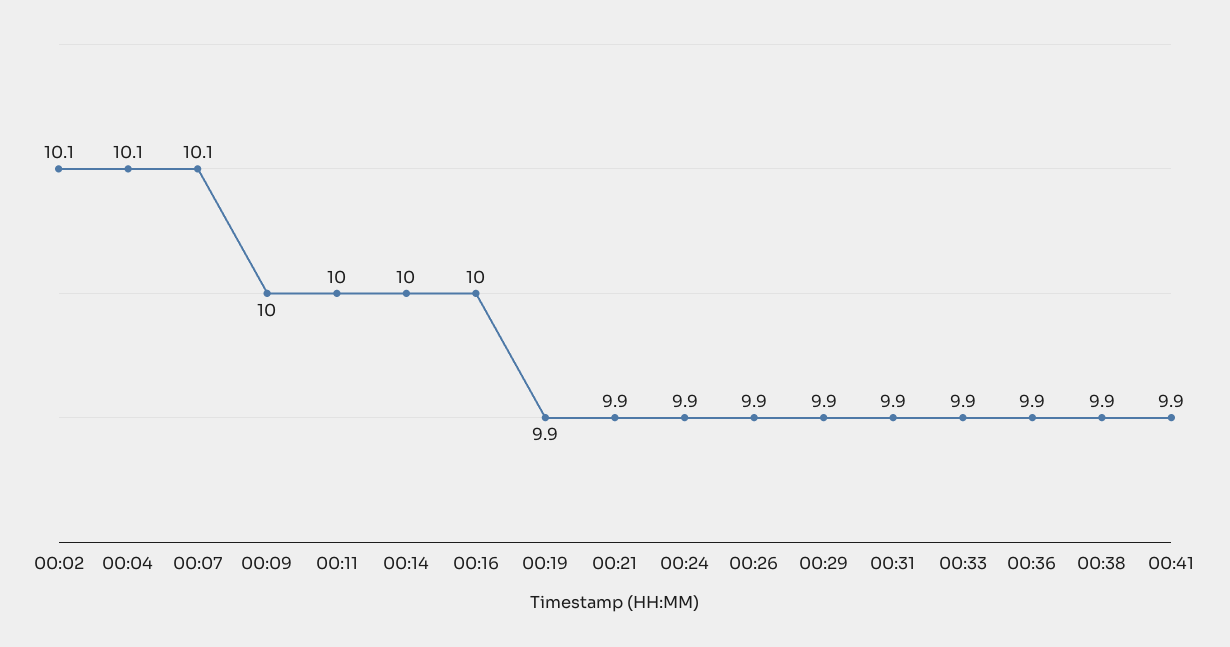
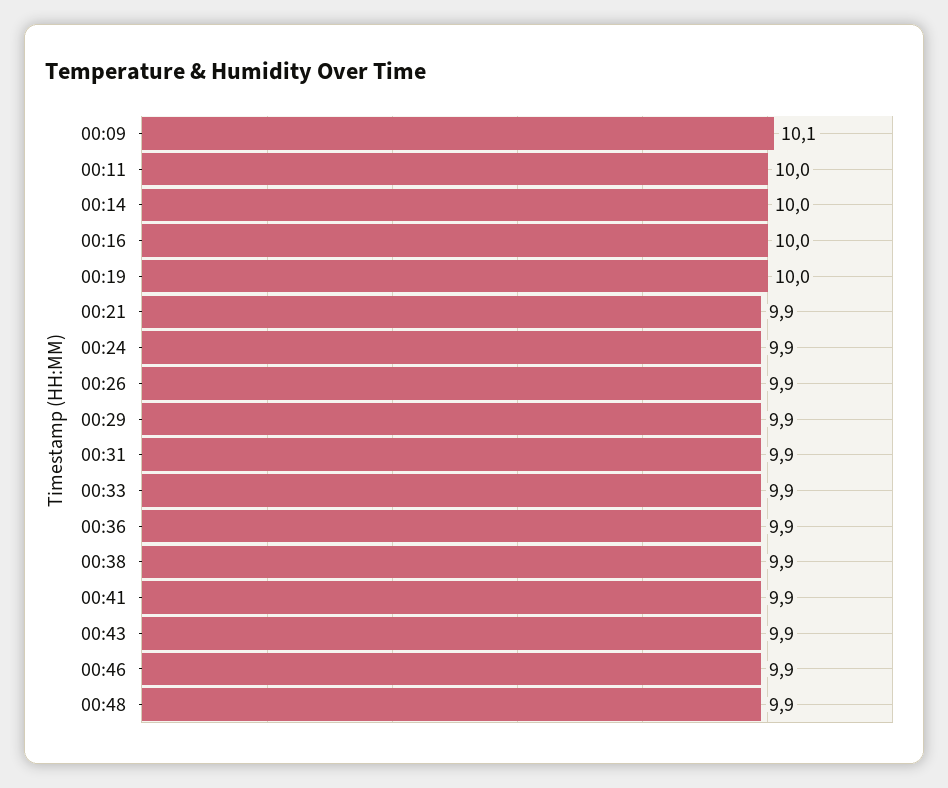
00:02: 10.1 -> none
00:04: 10.1 -> none
00:07: 10.1 -> none
00:09: 10 -> 10.1
00:19: 9.9 -> 10
00:43: none -> 9.9
00:46: none -> 9.9
00:48: none -> 9.9

